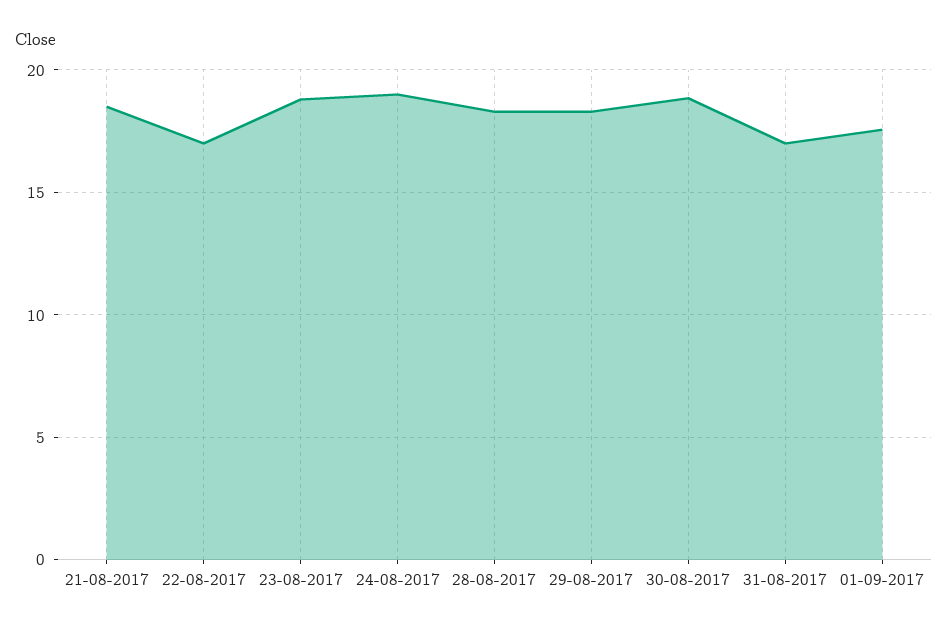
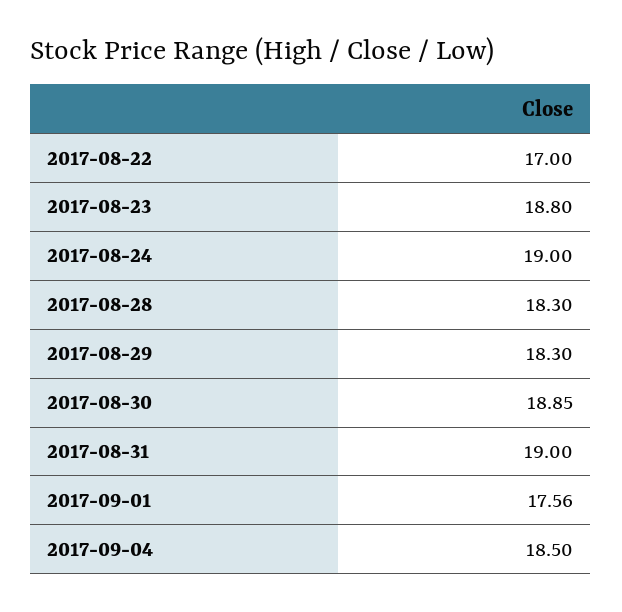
21-08-2017: 18.5 -> none
31-08-2017: 17 -> 19
2017-09-04: none -> 18.5

